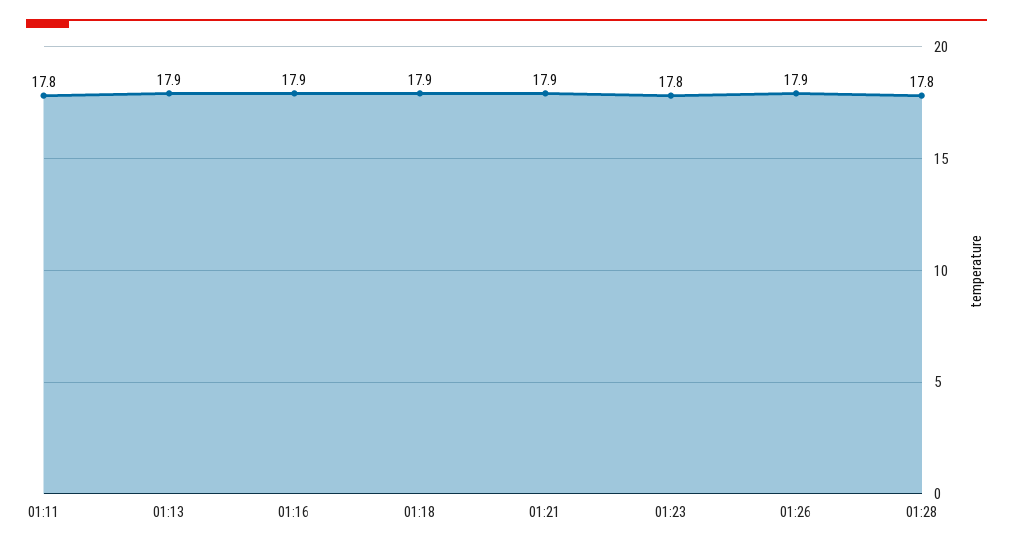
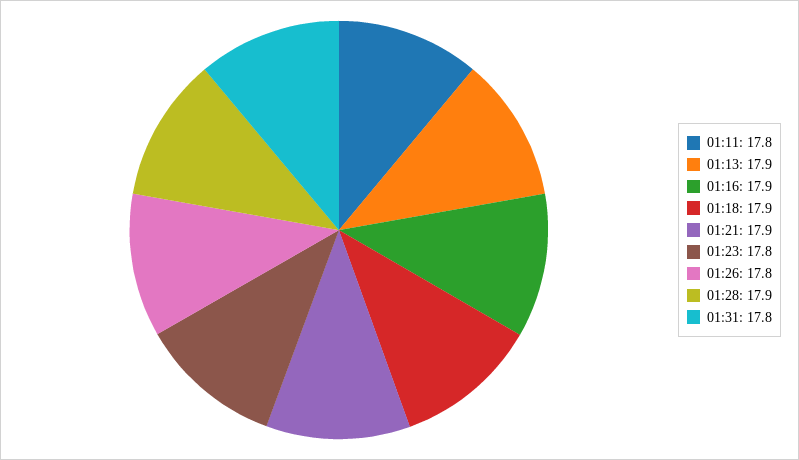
01:26: 17.9 -> 17.8
01:28: 17.8 -> 17.9
01:31: none -> 17.8

